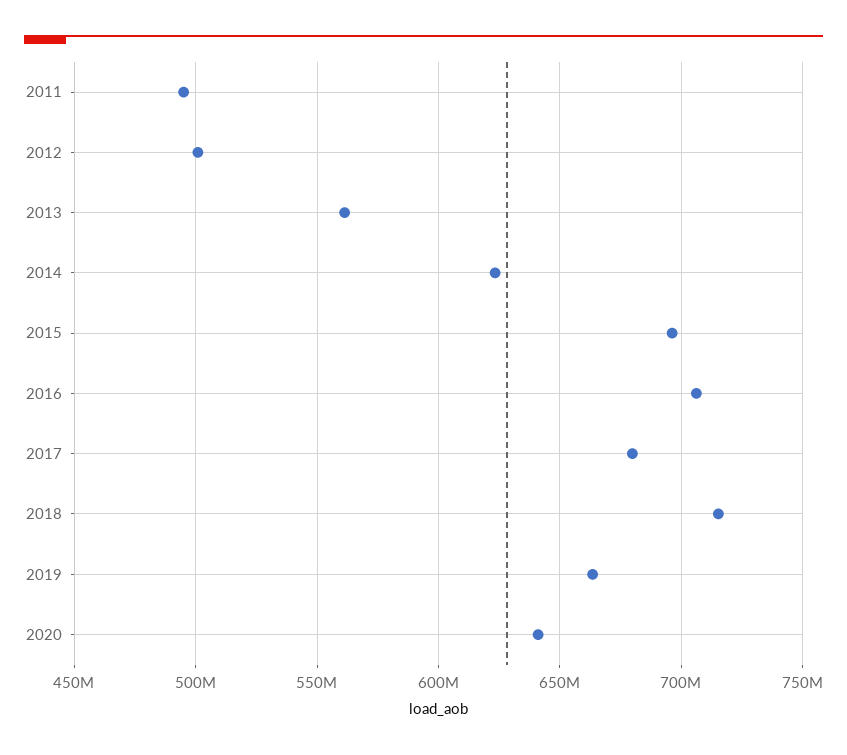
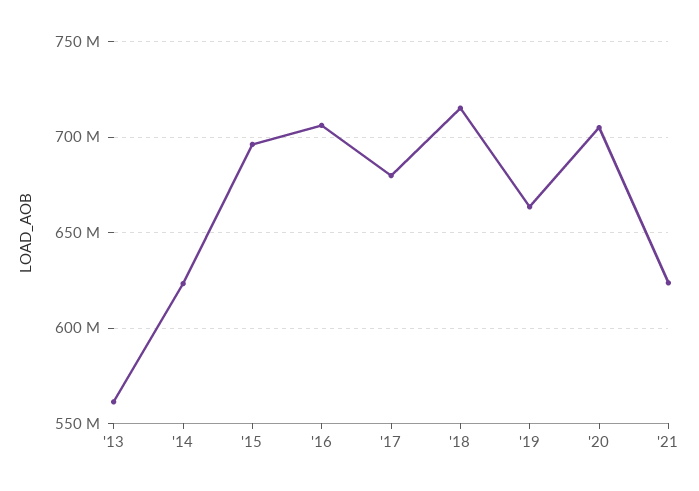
2011: 495000000 -> none
2012: 500000000 -> none
2020: 640000000 -> 705000000
'21: none -> 625000000

